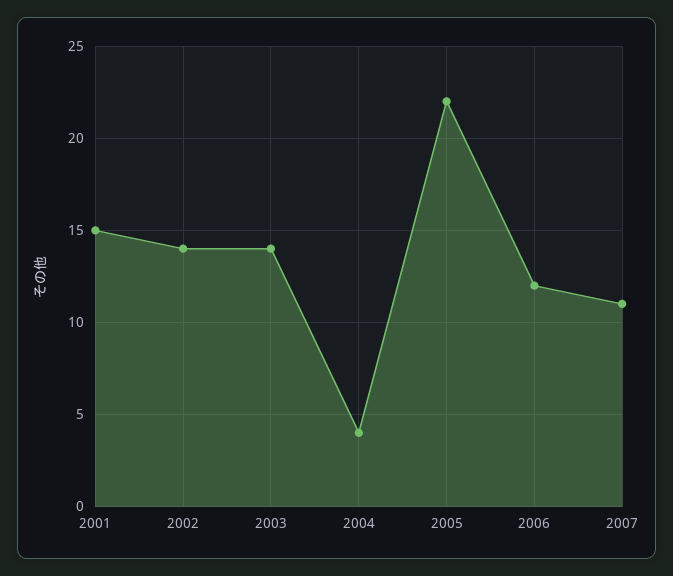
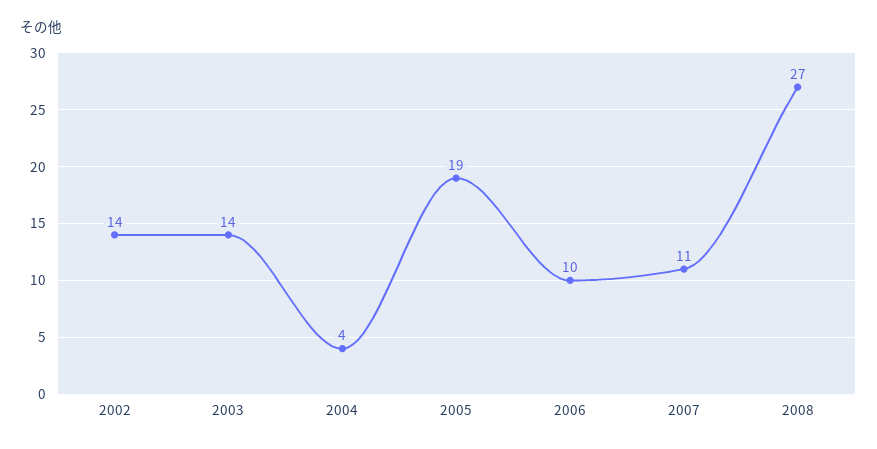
2001: 15 -> none
2005: 22 -> 19
2006: 12 -> 10
2008: none -> 27

